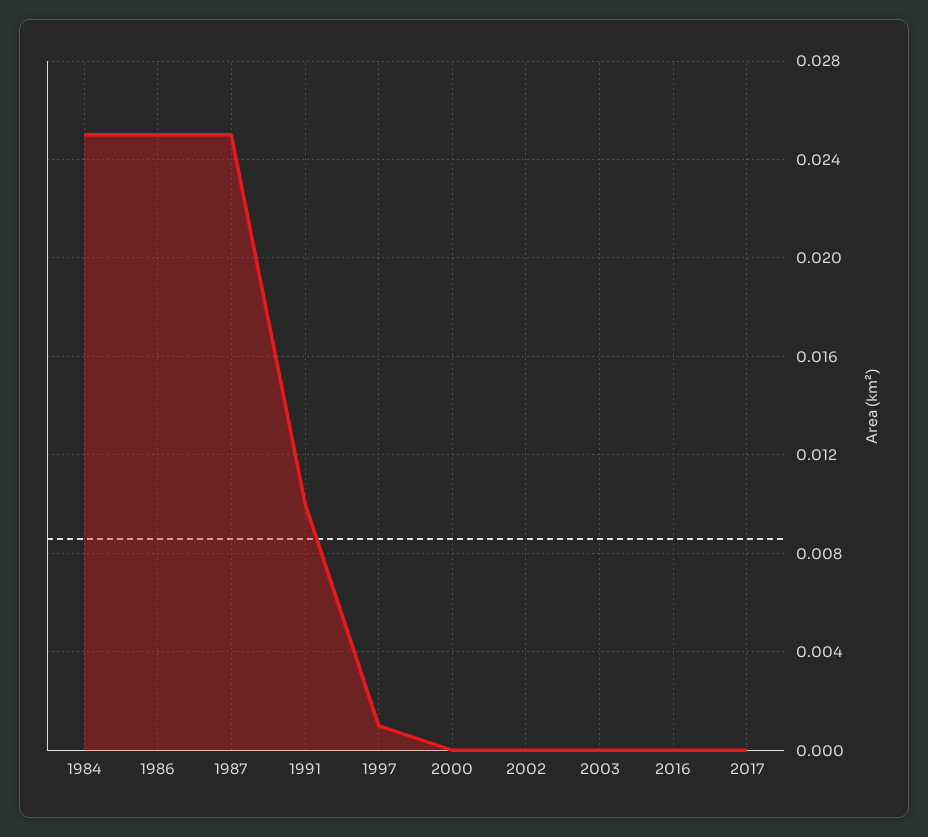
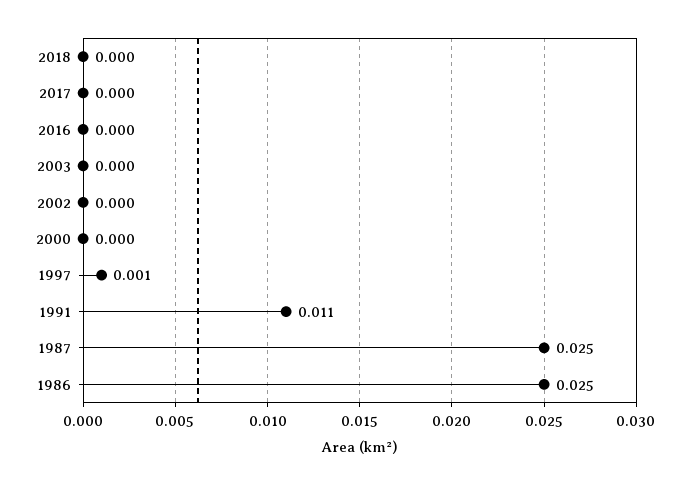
1984: 0.025 -> none
1991: 0.01 -> 0.011
2018: none -> 0

